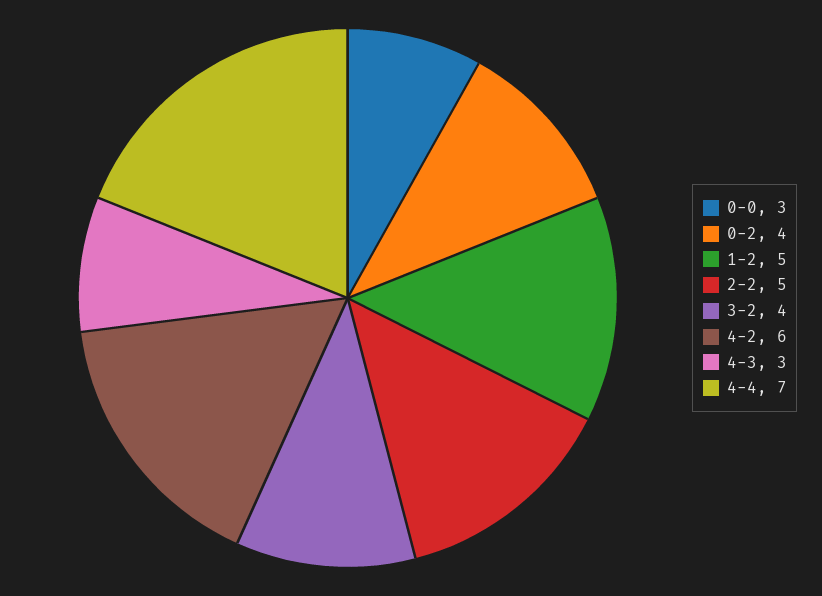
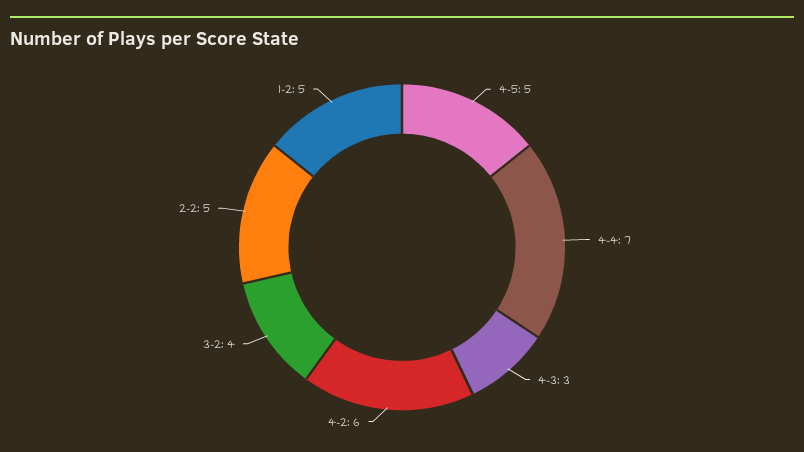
0-0: 3 -> none
0-2: 4 -> none
4-5: none -> 5

